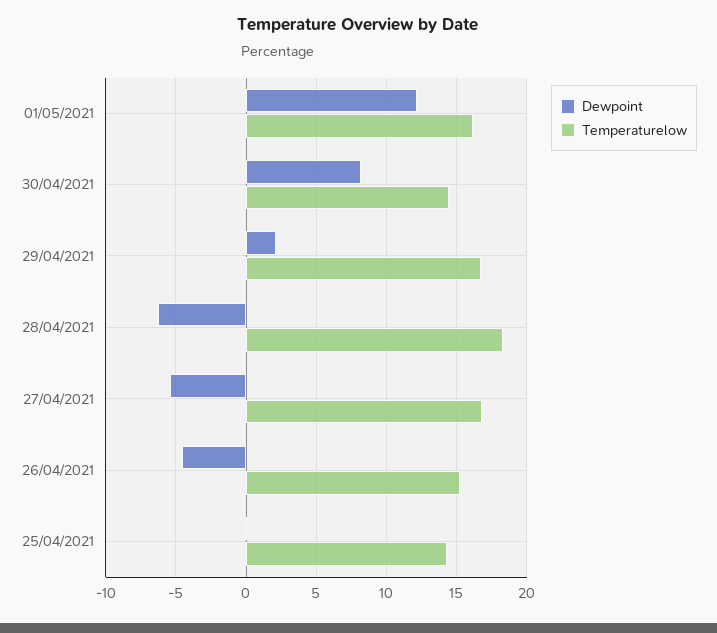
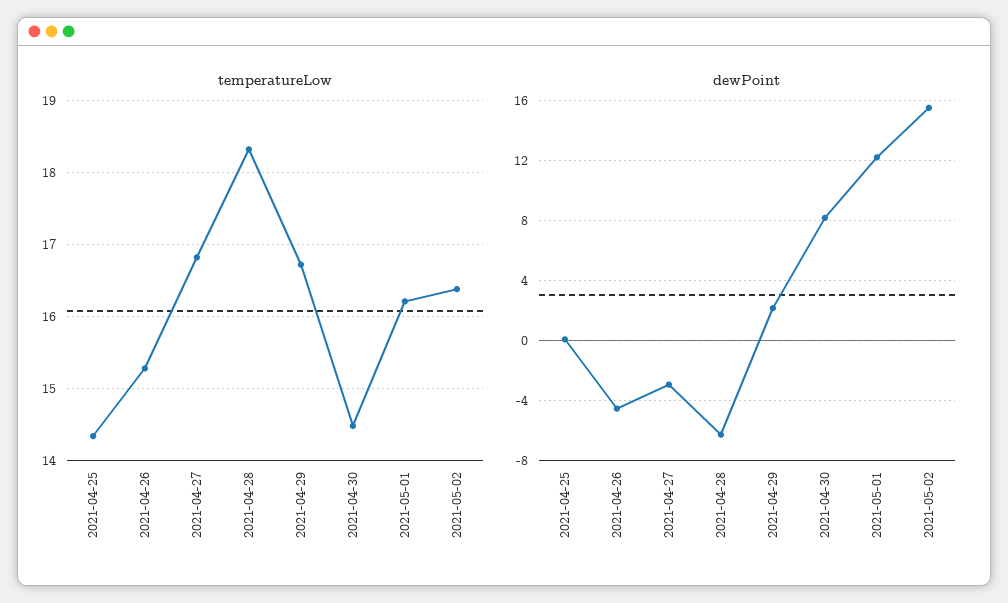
Dewpoint, 27/04/2021: -5.5 -> -3
Temperaturelow, 2021-05-02: none -> 16.4
Dewpoint, 2021-05-02: none -> 15.5

